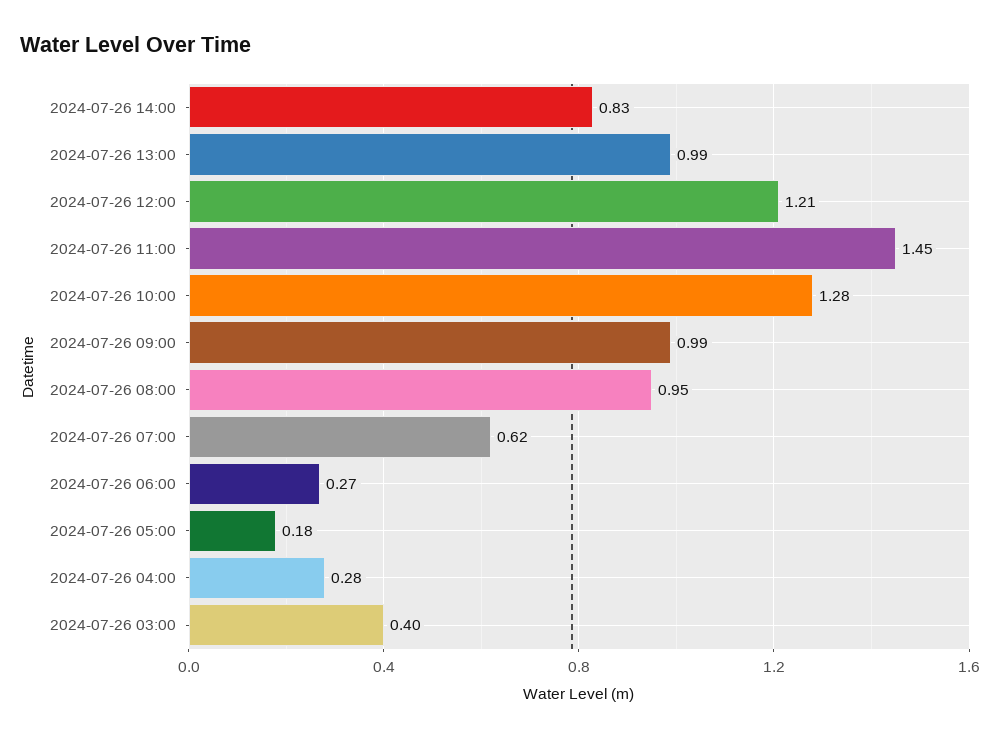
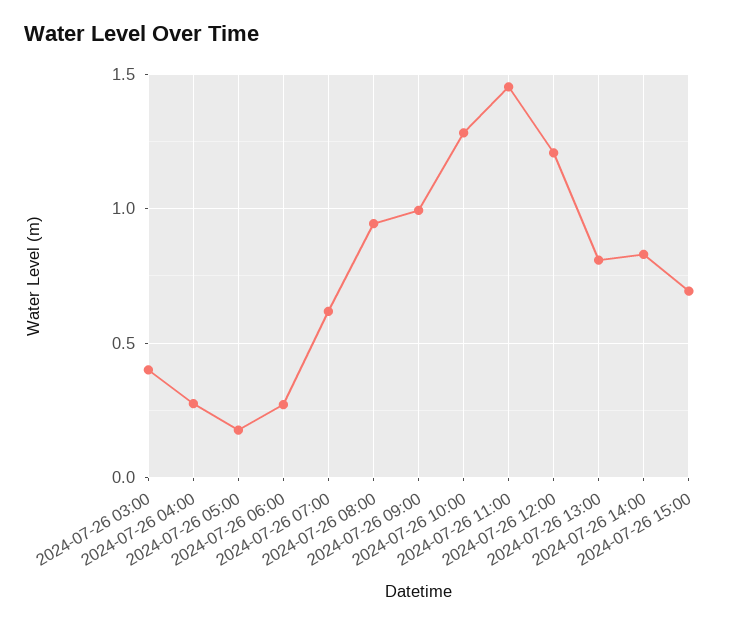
2024-07-26 13:00: 0.99 -> 0.8
2024-07-26 15:00: none -> 0.7

